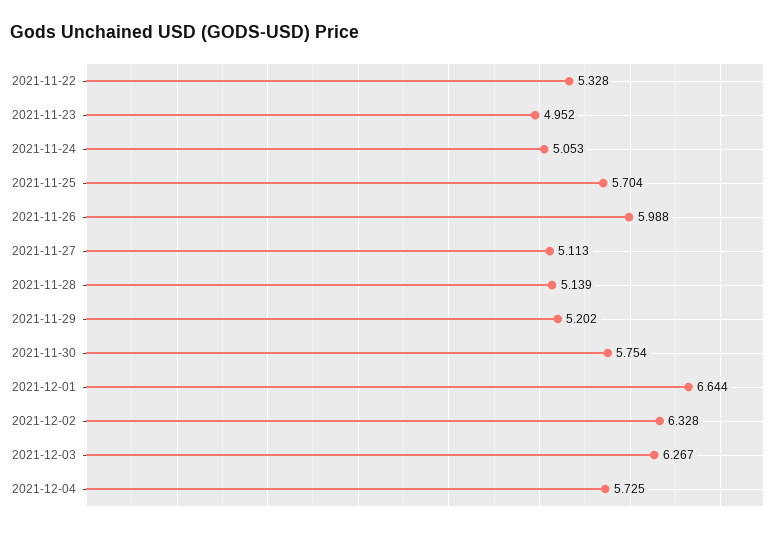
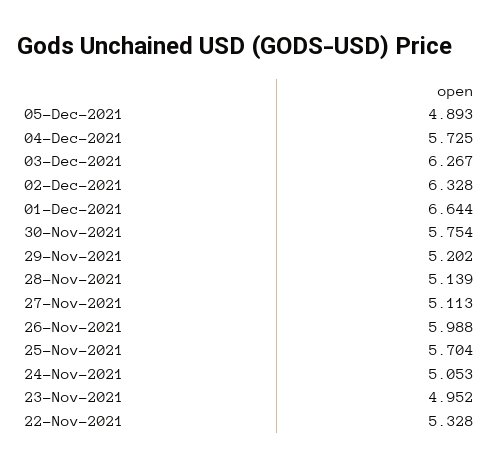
05-Dec-2021: none -> 4.893

